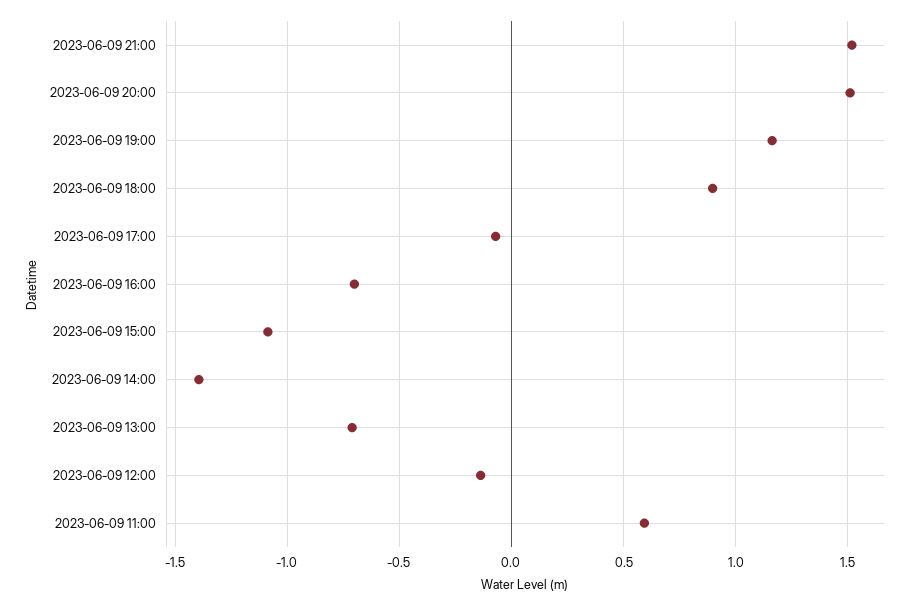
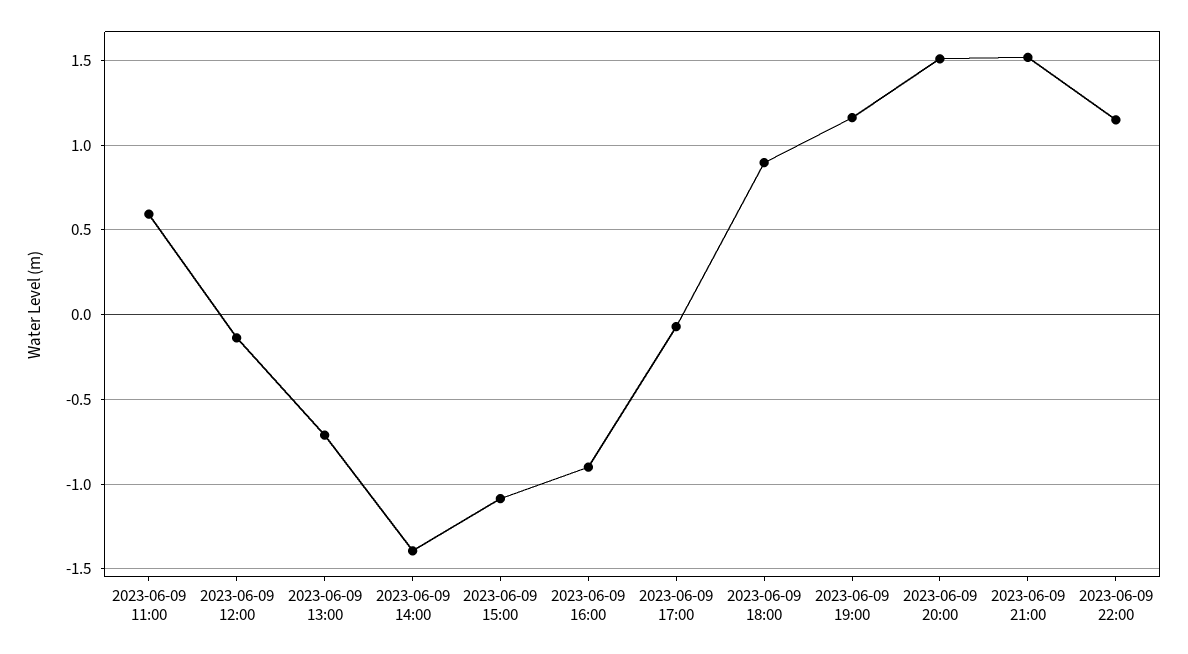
2023-06-09 16:00: -0.7 -> -0.9
2023-06-09 22:00: none -> 1.15

